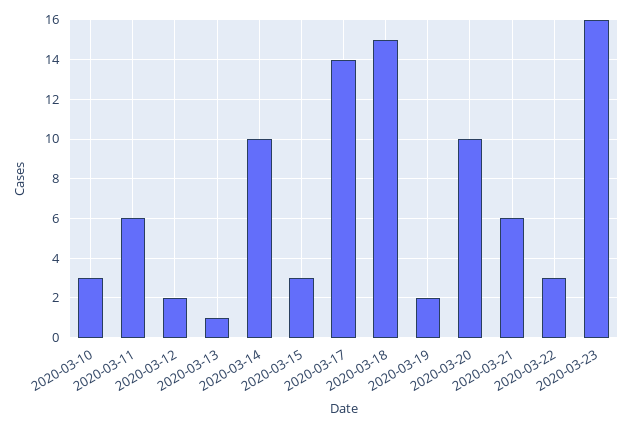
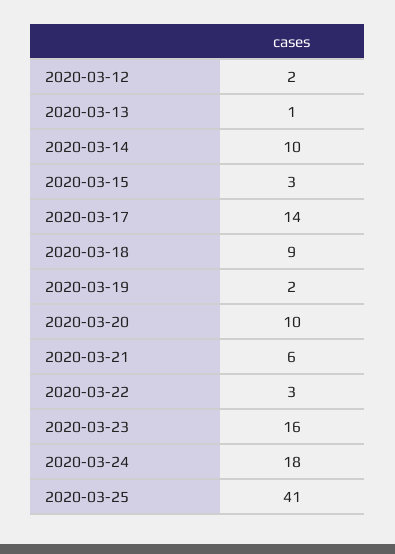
2020-03-10: 3 -> none
2020-03-11: 6 -> none
2020-03-18: 15 -> 9
2020-03-24: none -> 18
2020-03-25: none -> 41

